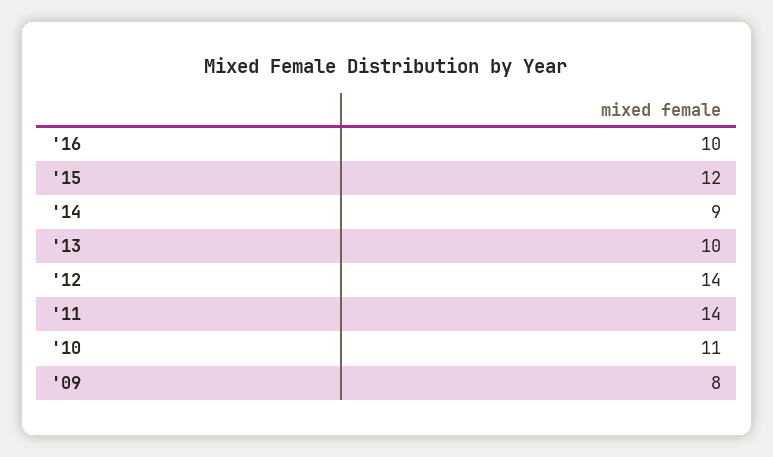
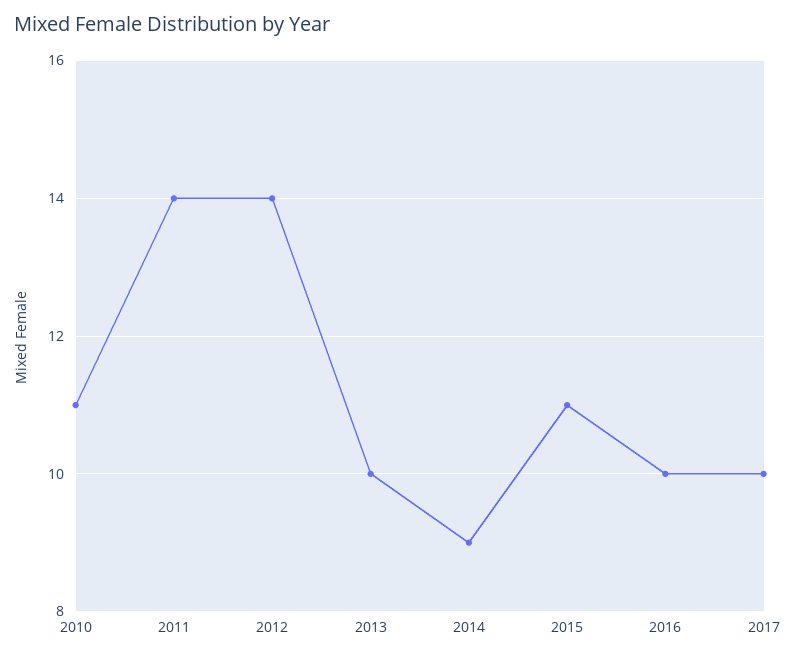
'15: 12 -> 11
'09: 8 -> none
2017: none -> 10

